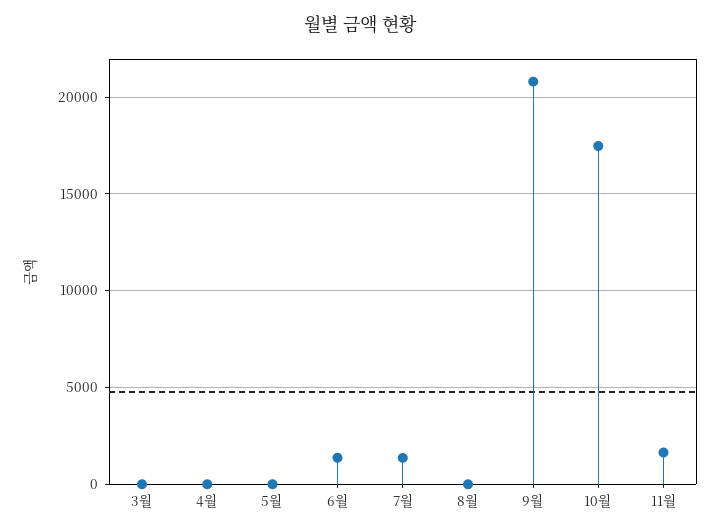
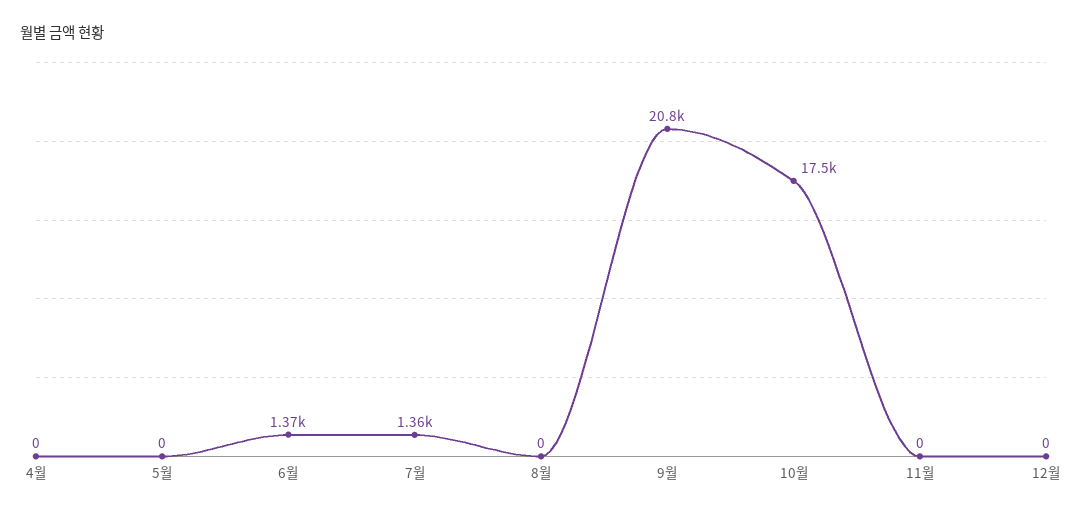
3월: 0 -> none
11월: 1500 -> 0
12월: none -> 0

